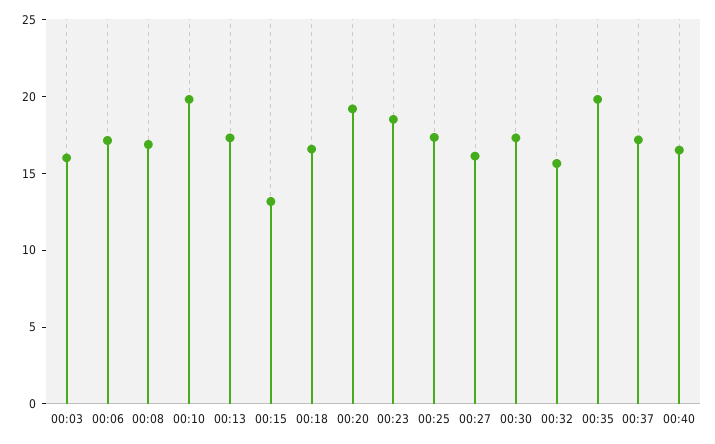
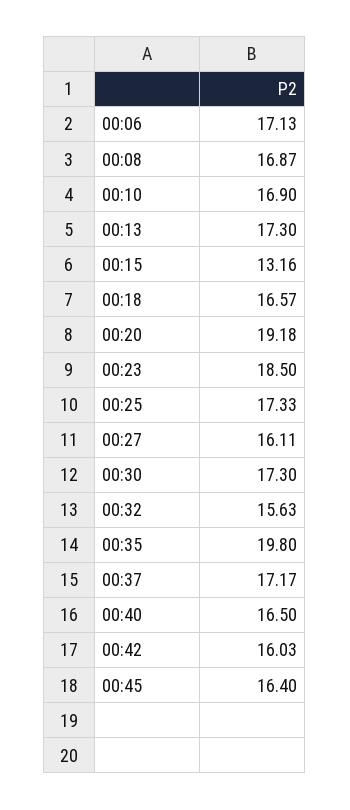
00:03: 16 -> none
00:10: 20 -> 16.9
00:42: none -> 16.03
00:45: none -> 16.4

